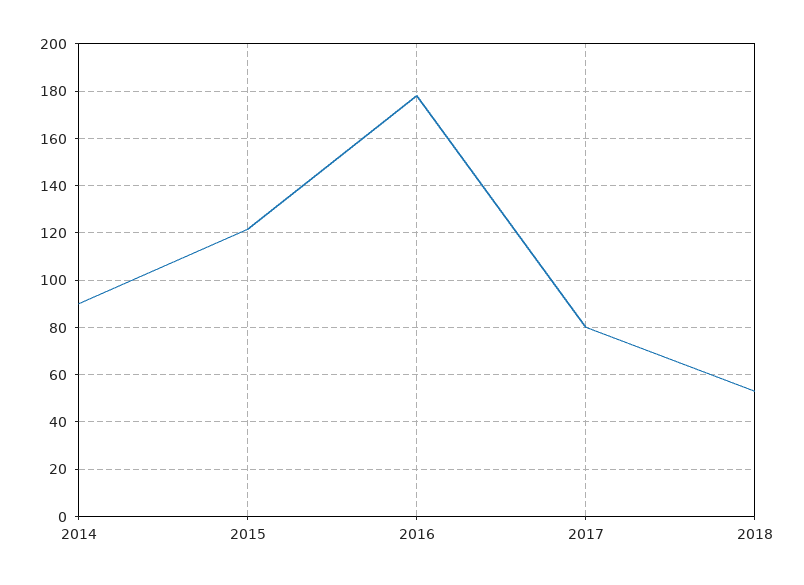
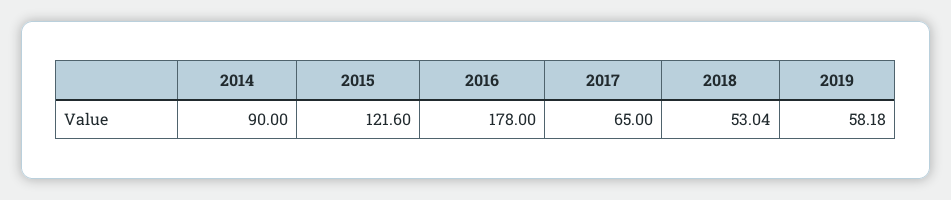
2017: 80 -> 65
2019: none -> 58.18

